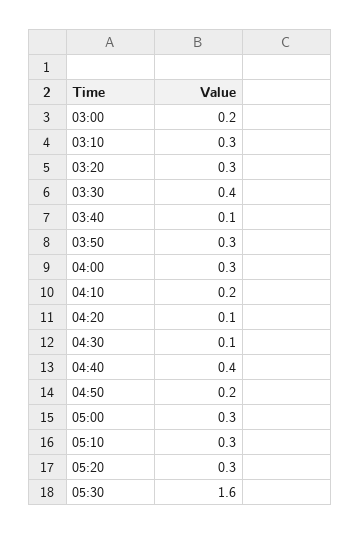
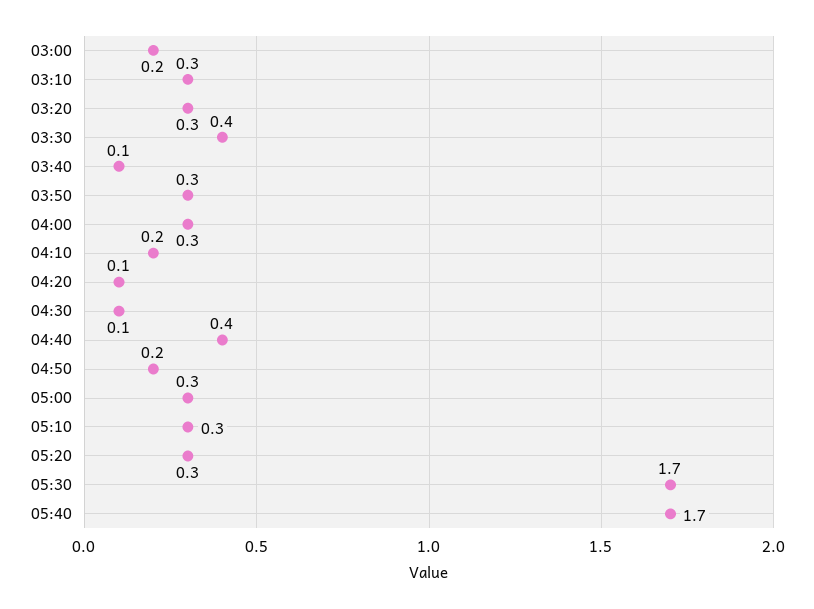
05:30: 1.6 -> 1.7
05:40: none -> 1.7

